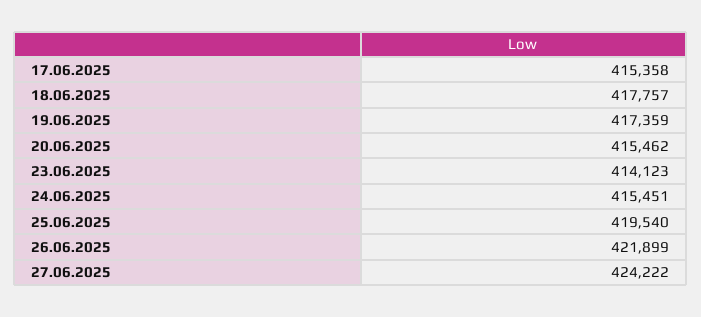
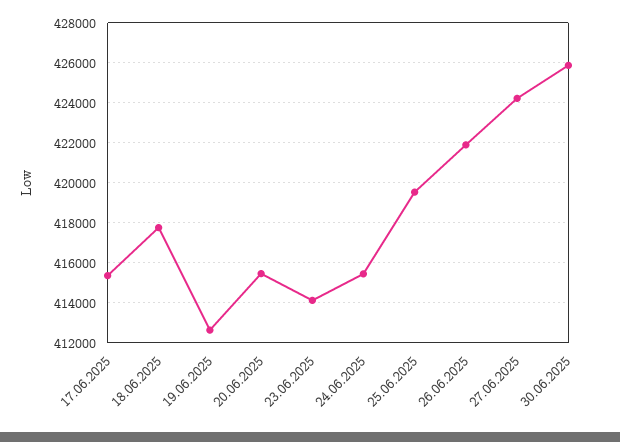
19.06.2025: 417359 -> 412500
30.06.2025: none -> 426000

